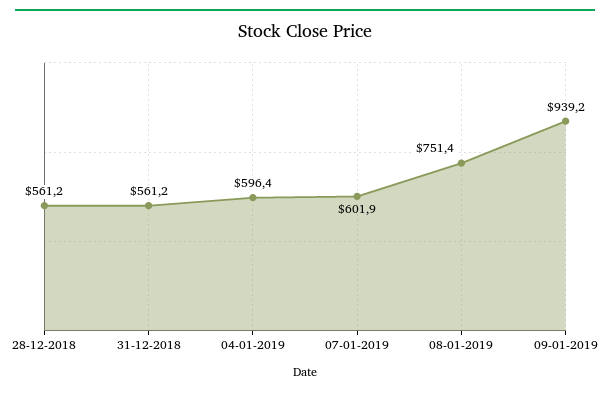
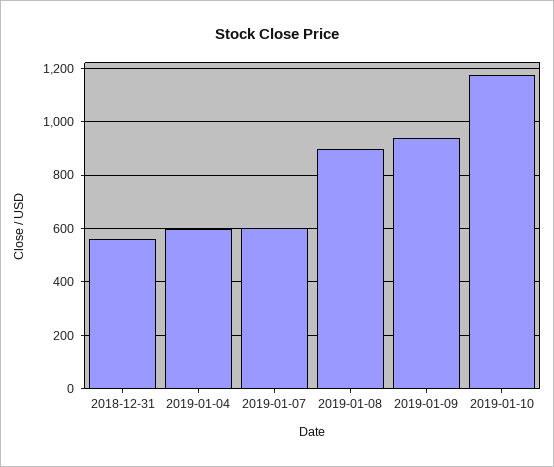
28-12-2018: 561.2 -> none
08-01-2019: 751.4 -> 900
2019-01-10: none -> 1175

